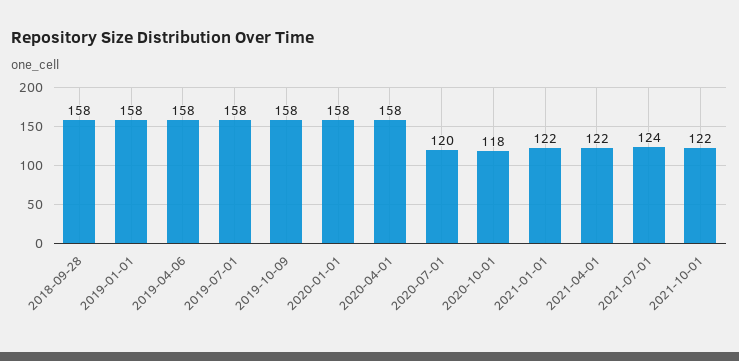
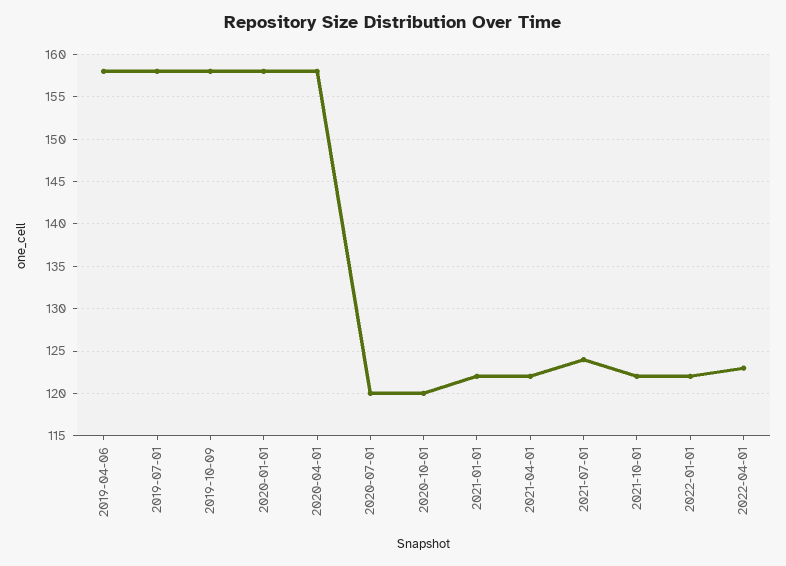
2018-09-28: 158 -> none
2019-01-01: 158 -> none
2020-10-01: 118 -> 120
2022-01-01: none -> 122
2022-04-01: none -> 123

